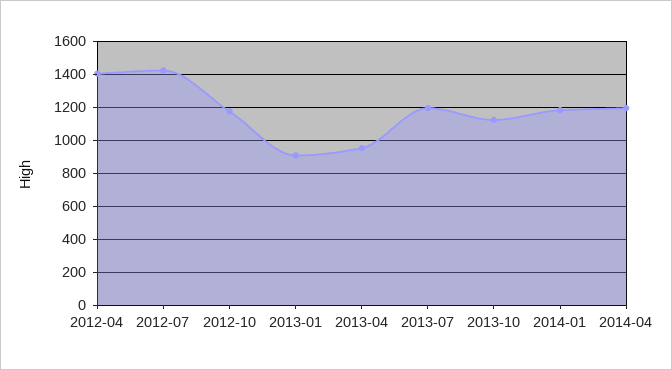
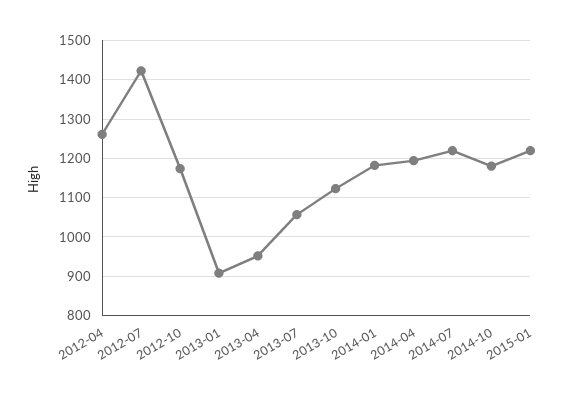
2012-04: 1400 -> 1260
2013-07: 1200 -> 1060
2014-07: none -> 1220
2014-10: none -> 1180
2015-01: none -> 1220

